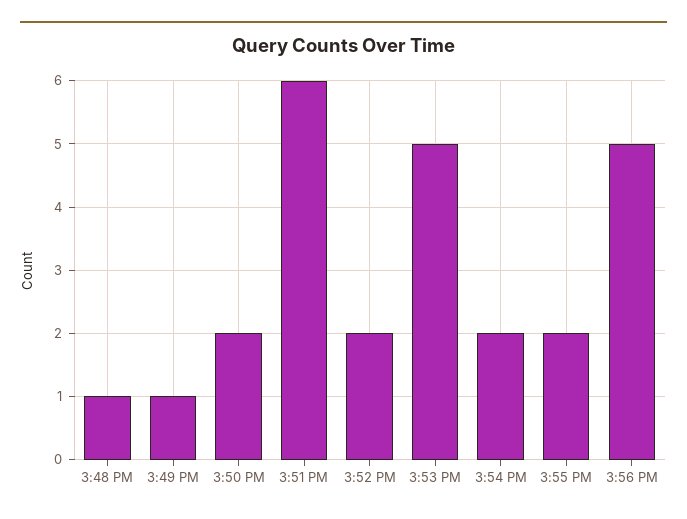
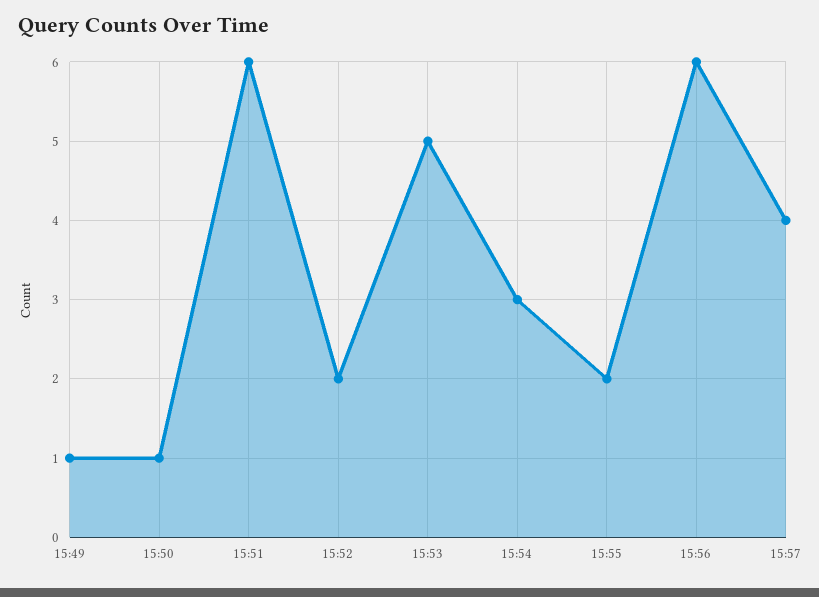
3:48 PM: 1 -> none
3:50 PM: 2 -> 1
3:54 PM: 2 -> 3
3:56 PM: 5 -> 6
15:57: none -> 4

